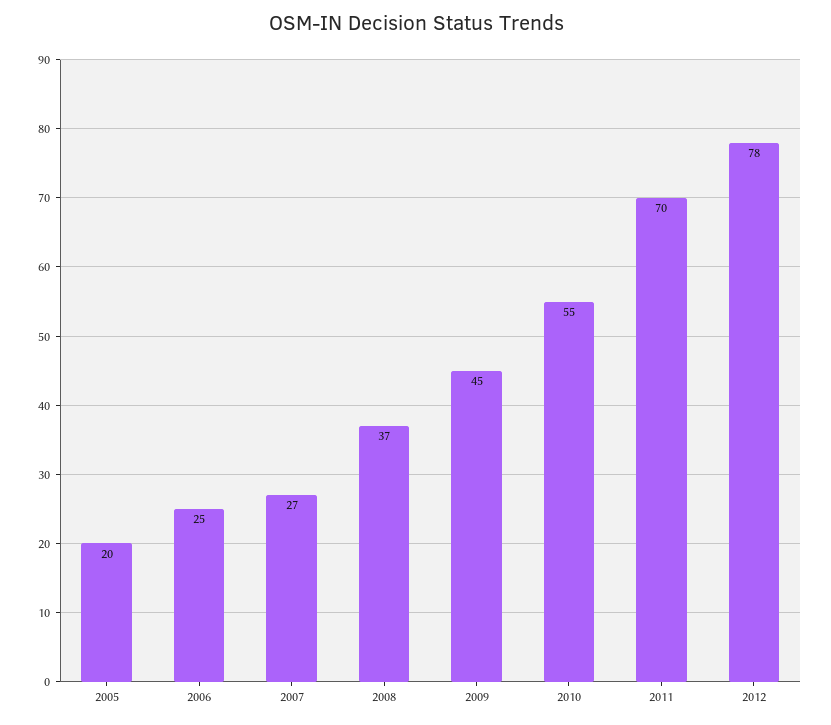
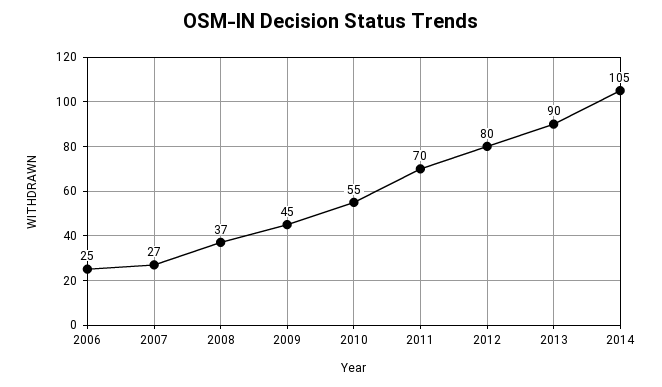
2005: 20 -> none
2012: 78 -> 80
2013: none -> 90
2014: none -> 105

